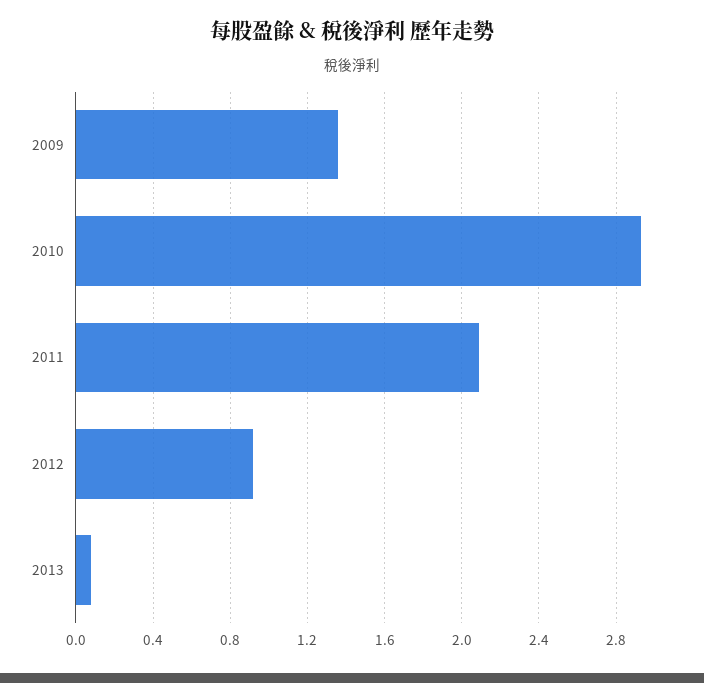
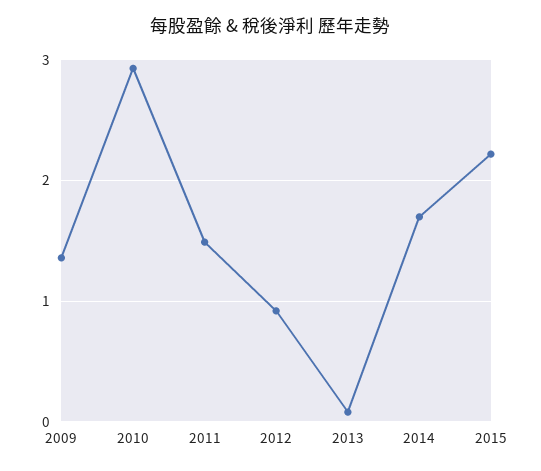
2011: 2.1 -> 1.5
2014: none -> 1.7
2015: none -> 2.2

